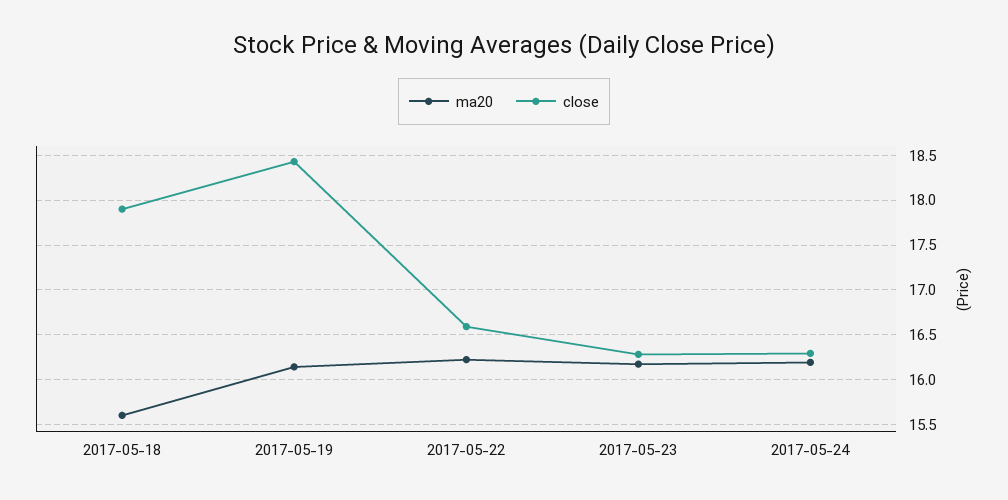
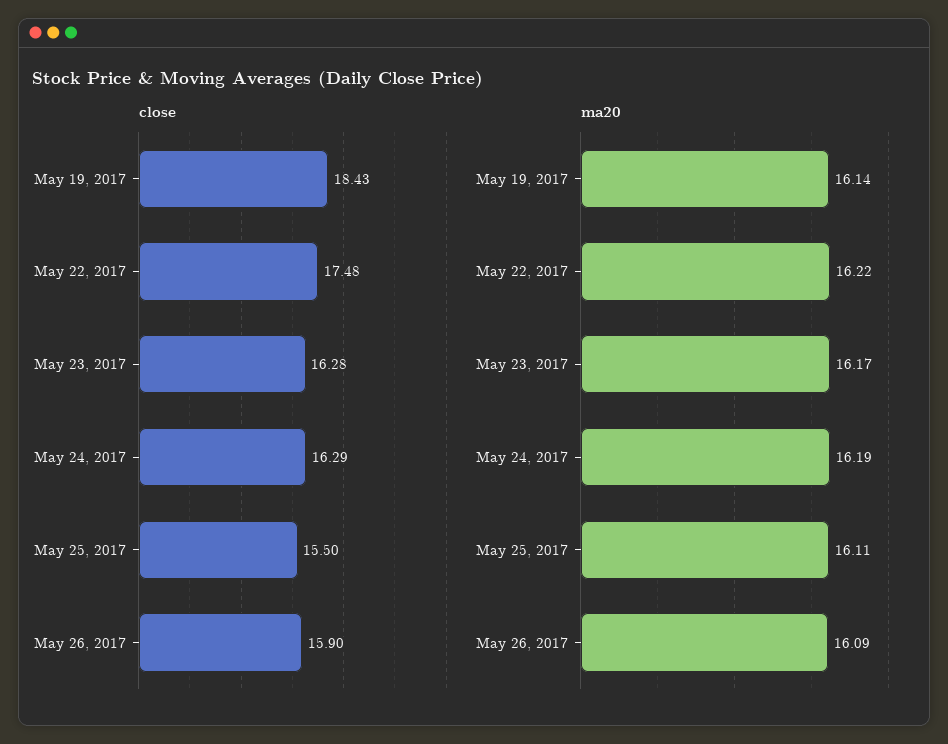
ma20, 2017-05-18: 15.6 -> none
close, 2017-05-18: 17.9 -> none
close, 2017-05-22: 16.6 -> 17.48
close, May 25, 2017: none -> 15.5
close, May 26, 2017: none -> 15.9
ma20, May 25, 2017: none -> 16.11
ma20, May 26, 2017: none -> 16.09

